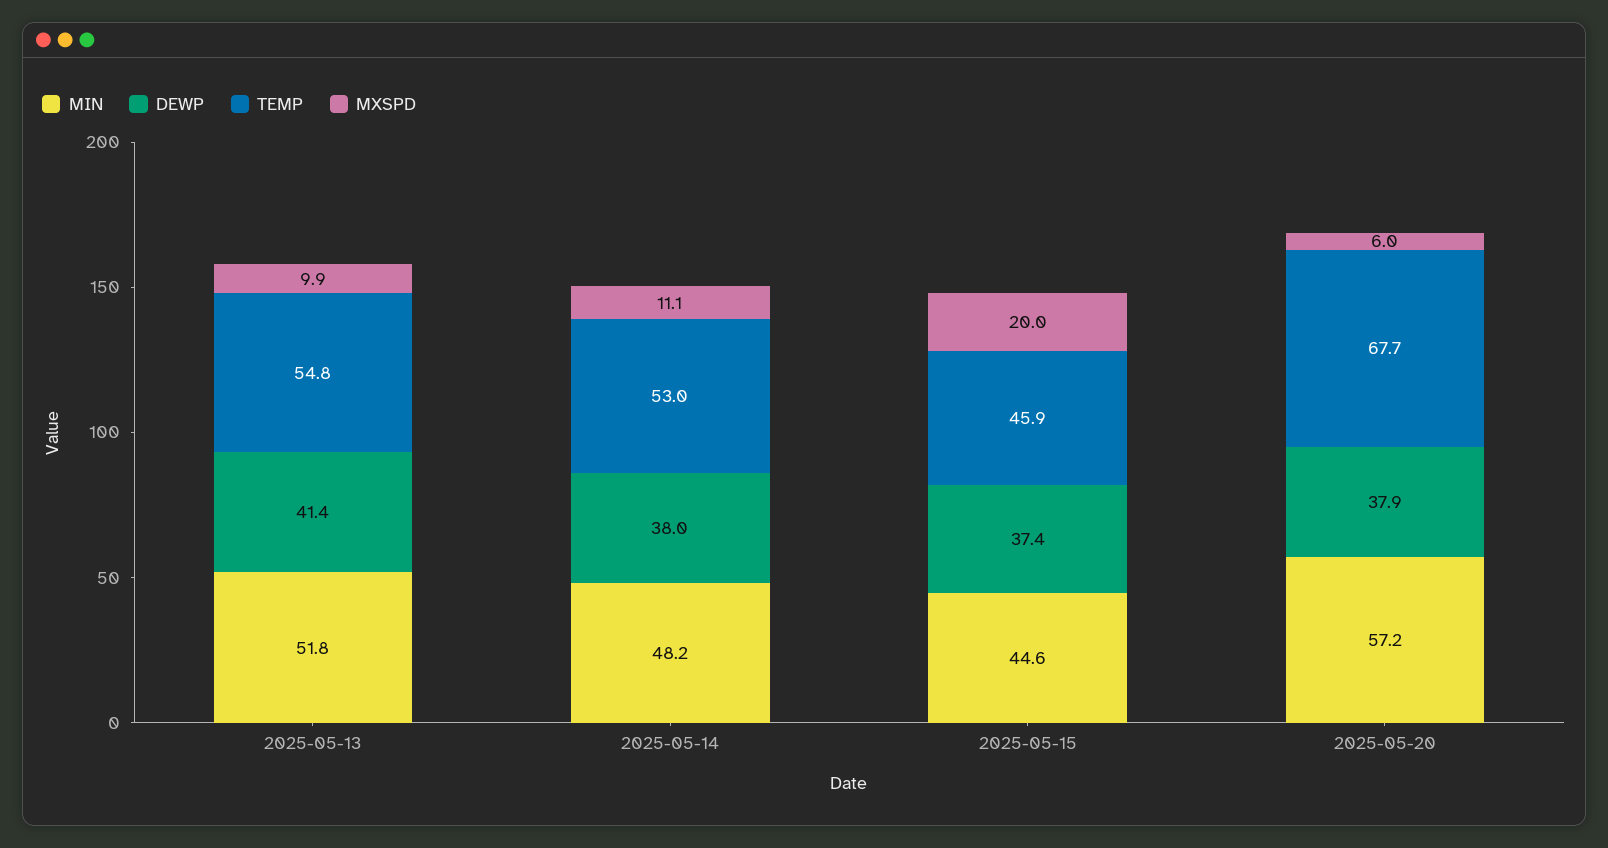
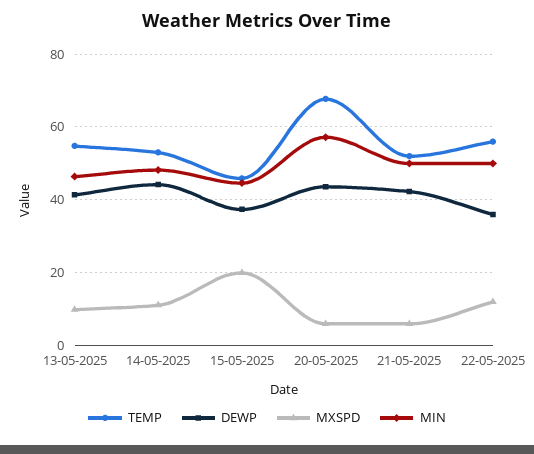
MIN, 2025-05-13: 51.8 -> 46
DEWP, 2025-05-14: 38 -> 44
DEWP, 2025-05-20: 37.9 -> 44
TEMP, 21-05-2025: none -> 52
DEWP, 21-05-2025: none -> 42
MXSPD, 21-05-2025: none -> 6
MIN, 21-05-2025: none -> 50
TEMP, 22-05-2025: none -> 56
DEWP, 22-05-2025: none -> 36
MXSPD, 22-05-2025: none -> 12
MIN, 22-05-2025: none -> 50

